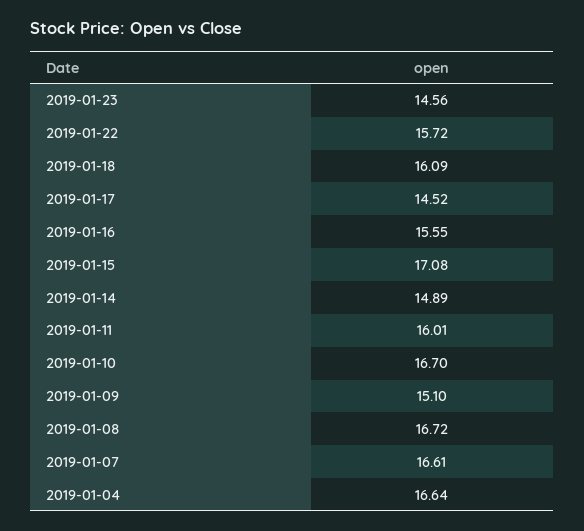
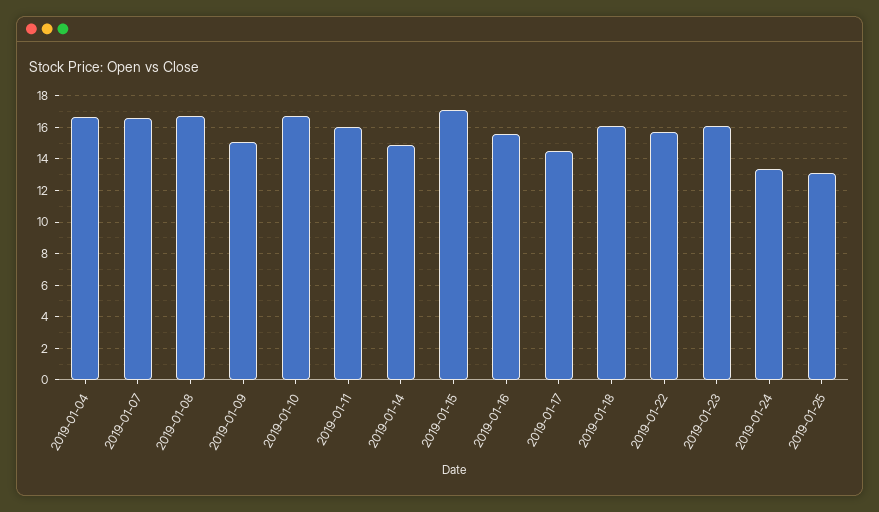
2019-01-23: 14.56 -> 16
2019-01-24: none -> 13.5
2019-01-25: none -> 13

